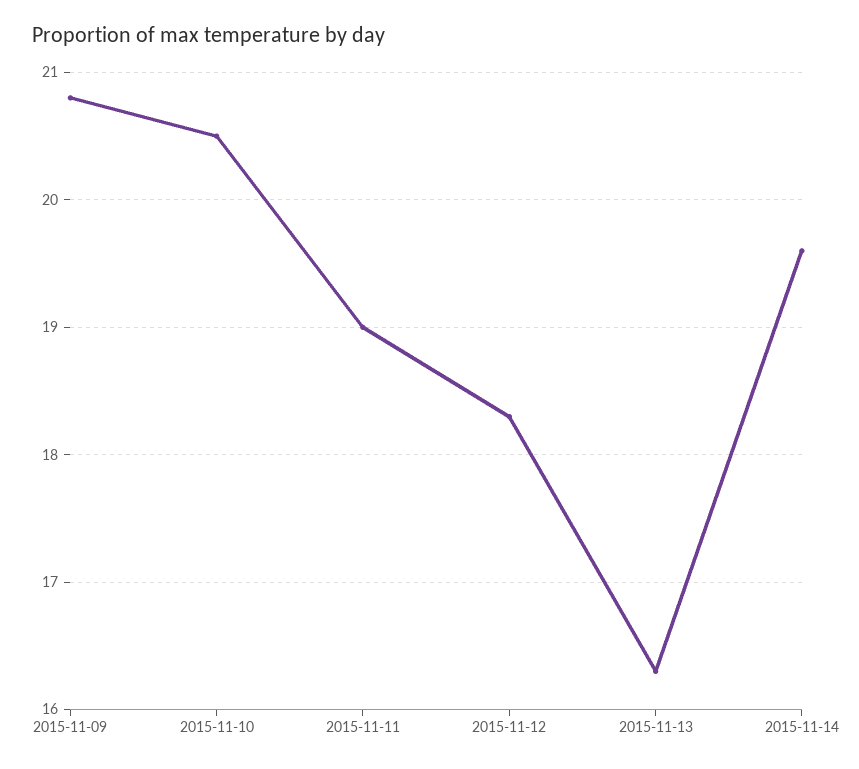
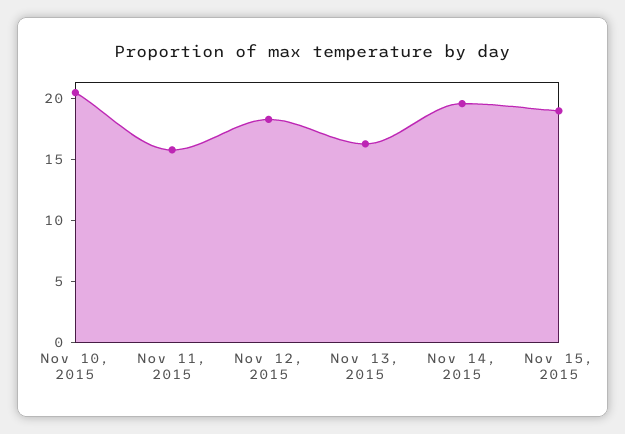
2015-11-09: 20.8 -> none
2015-11-11: 19 -> 16
Nov 15, 2015: none -> 19

